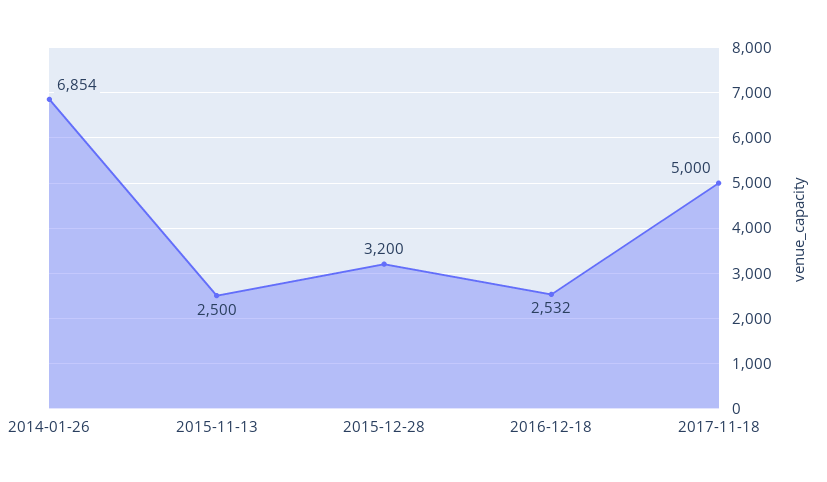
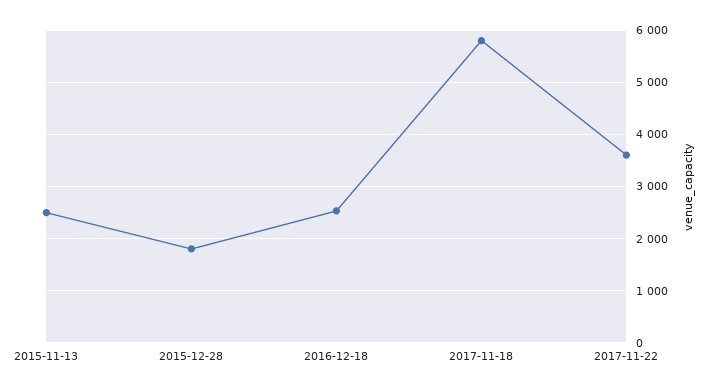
2014-01-26: 6854 -> none
2015-12-28: 3200 -> 1800
2017-11-18: 5000 -> 5800
2017-11-22: none -> 3600

